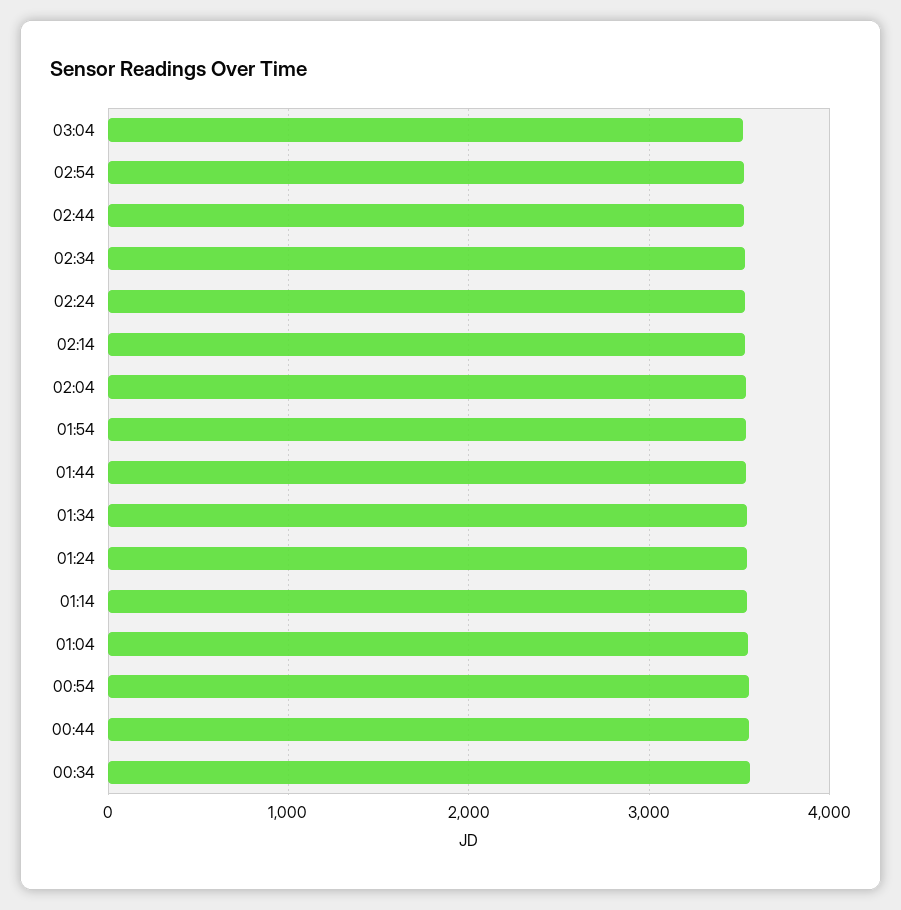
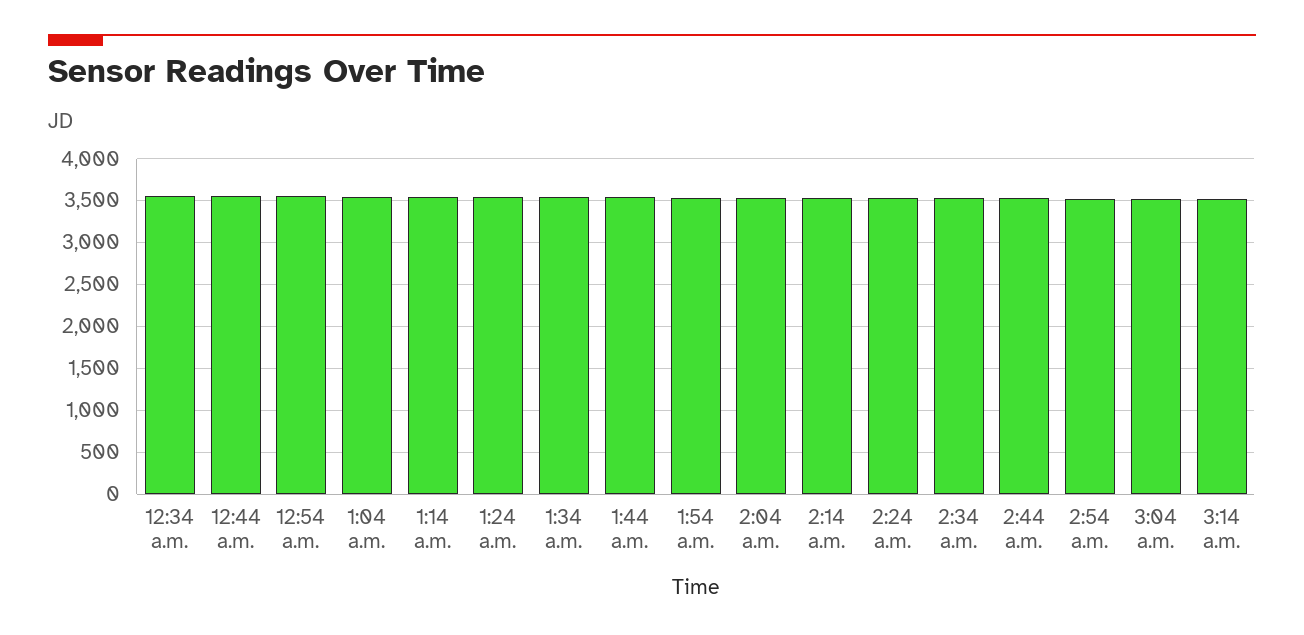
3:14 a.m.: none -> 3500

